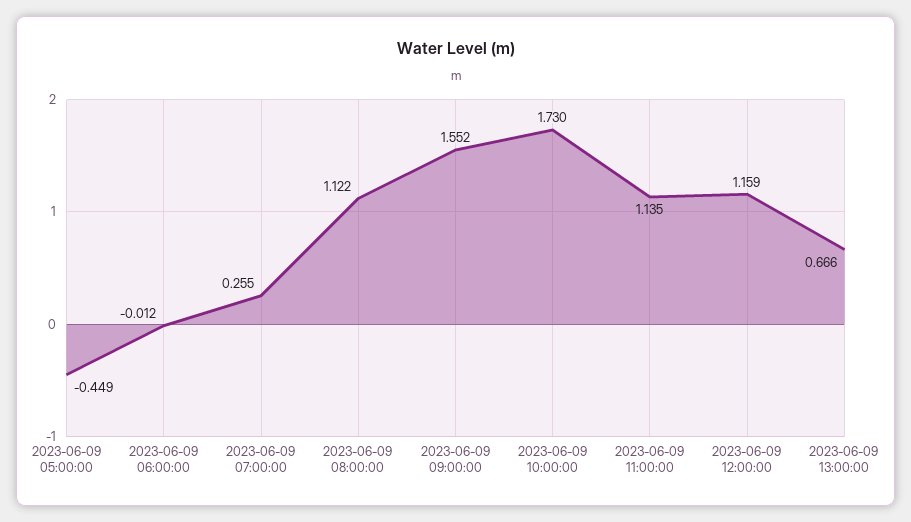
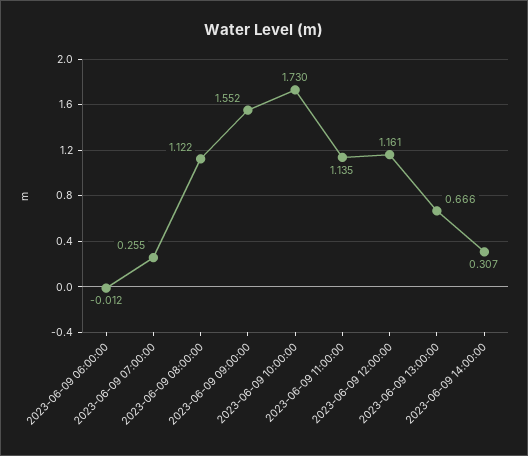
2023-06-09 05:00:00: -0.449 -> none
2023-06-09 12:00:00: 1.159 -> 1.161
2023-06-09 14:00:00: none -> 0.307

